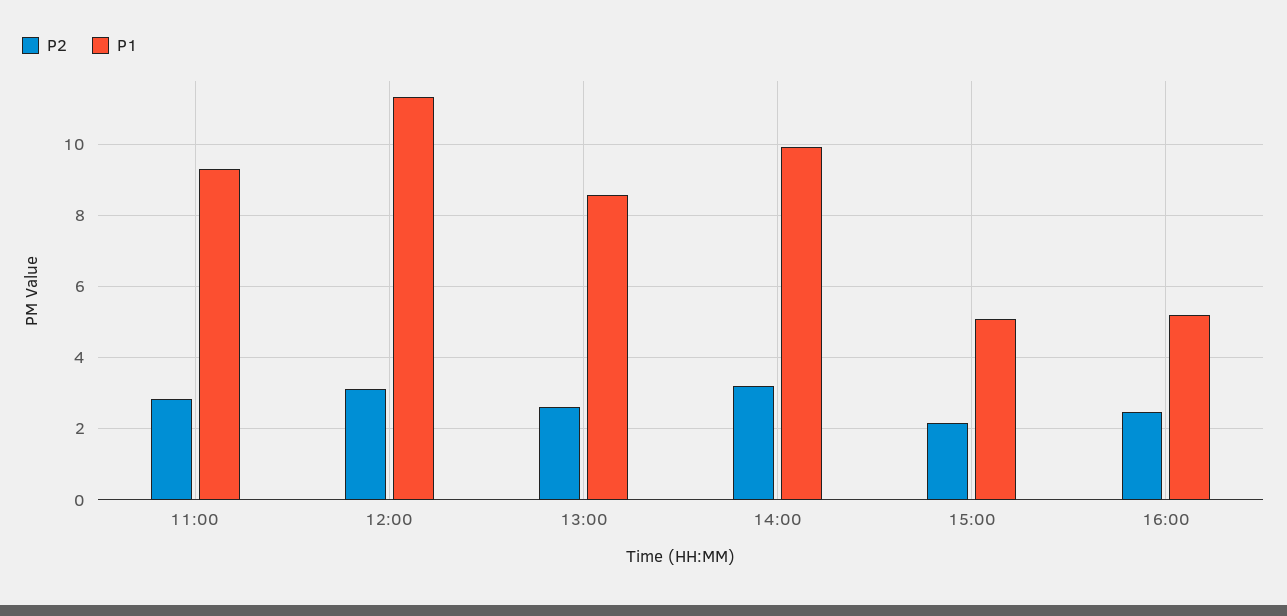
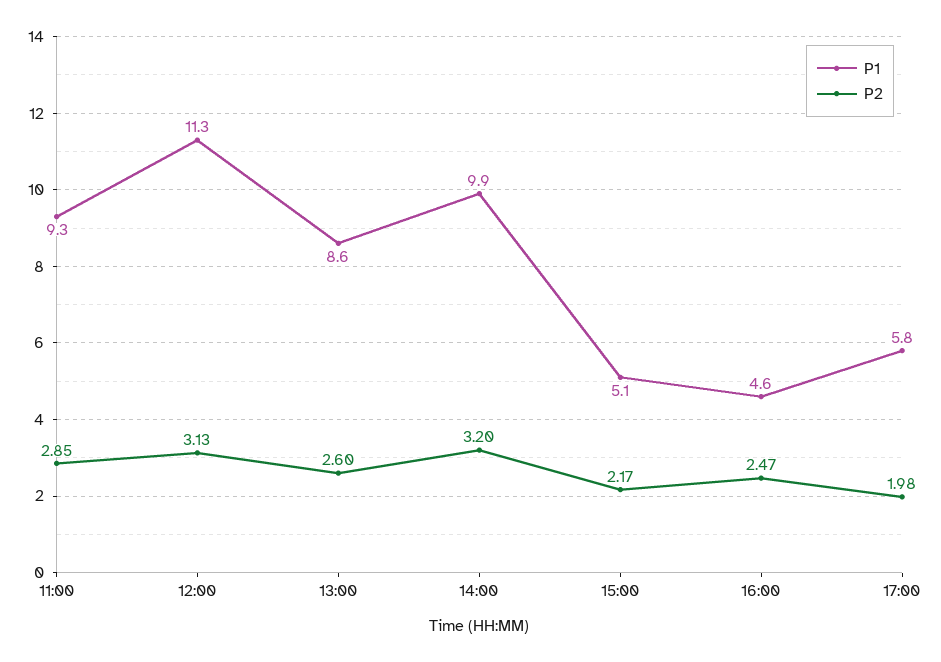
P1, 16:00: 5.2 -> 4.6
P1, 17:00: none -> 5.8
P2, 17:00: none -> 1.98

